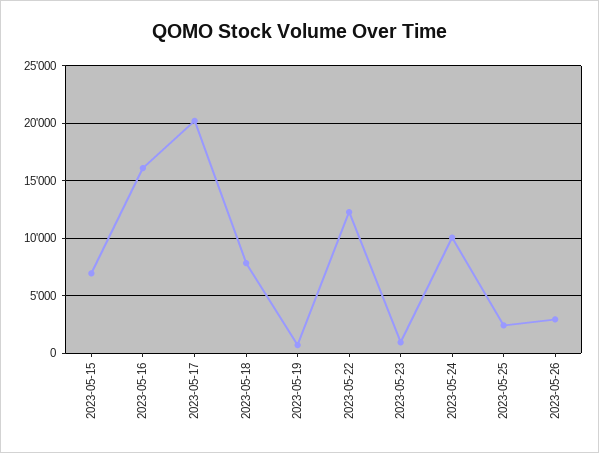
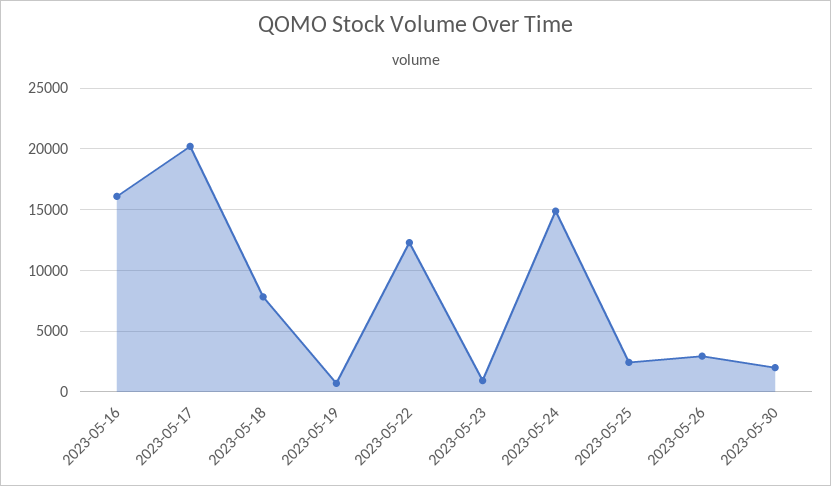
2023-05-15: 7000 -> none
2023-05-24: 10000 -> 15000
2023-05-30: none -> 2000

